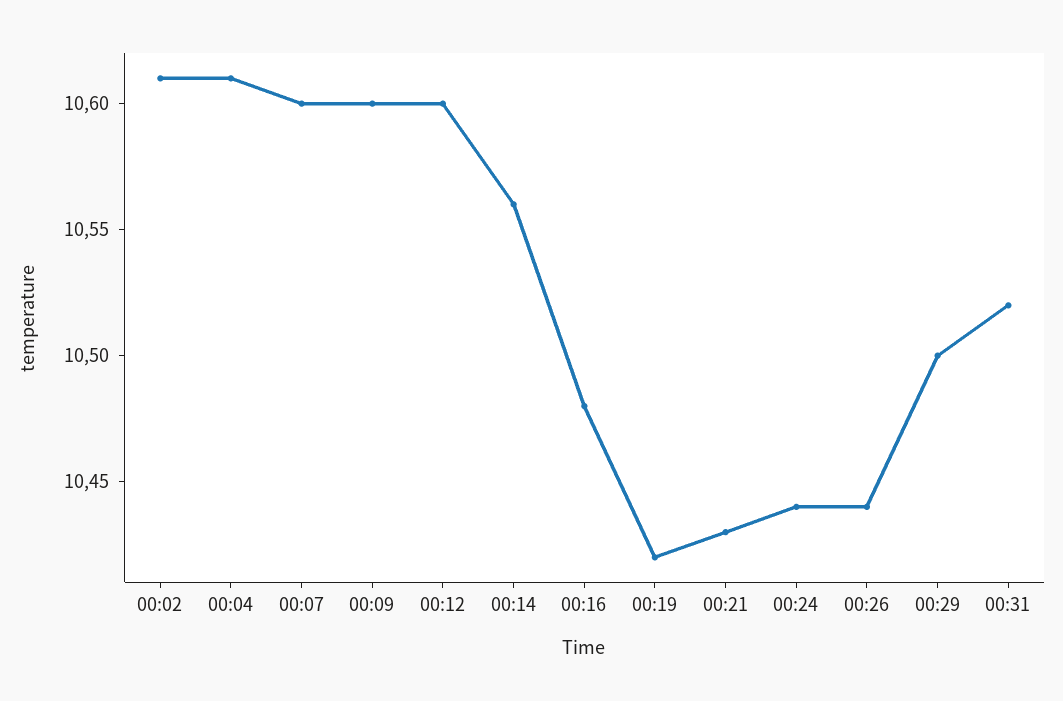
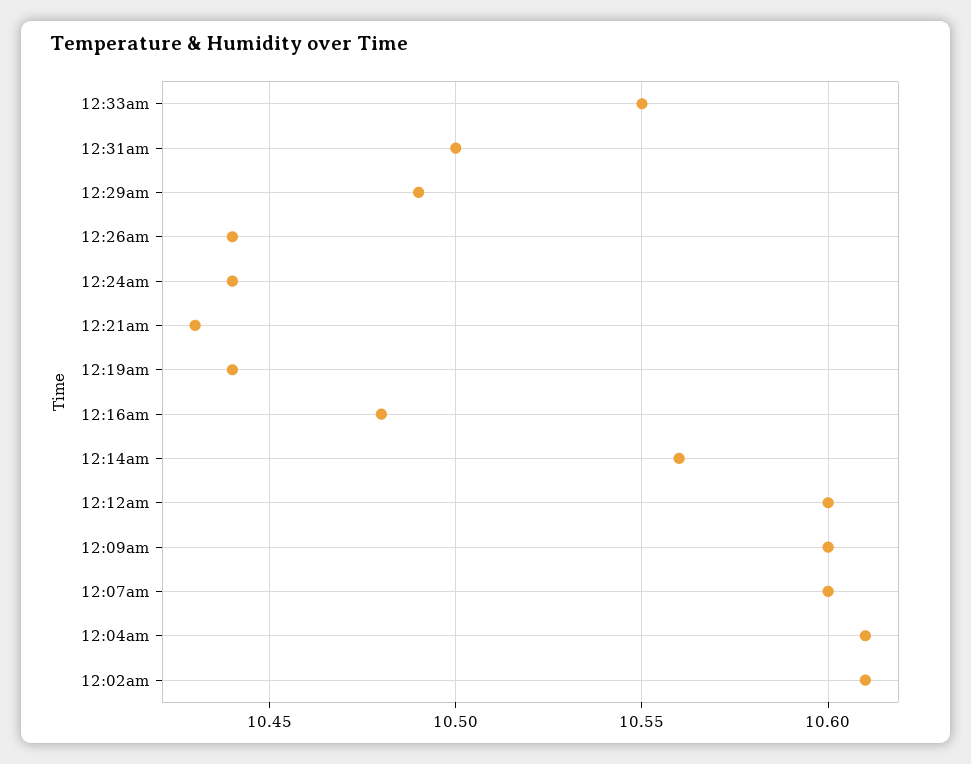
00:19: 10.42 -> 10.44
00:29: 10.5 -> 10.49
00:31: 10.52 -> 10.5
12:33am: none -> 10.55

